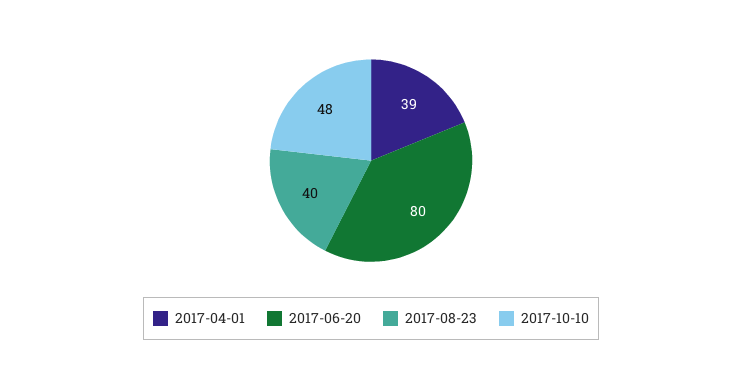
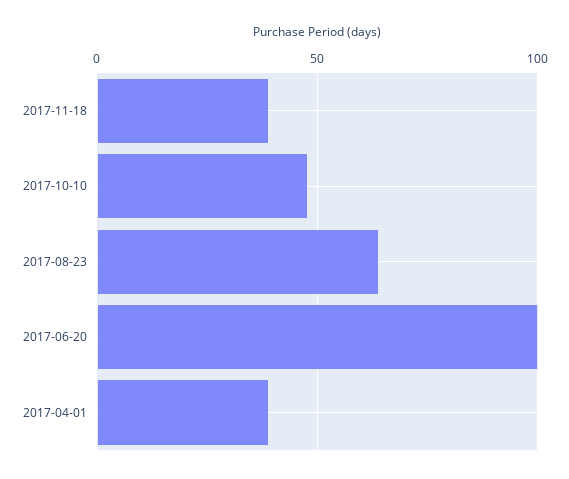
2017-06-20: 80 -> 100
2017-08-23: 40 -> 65
2017-11-18: none -> 40

